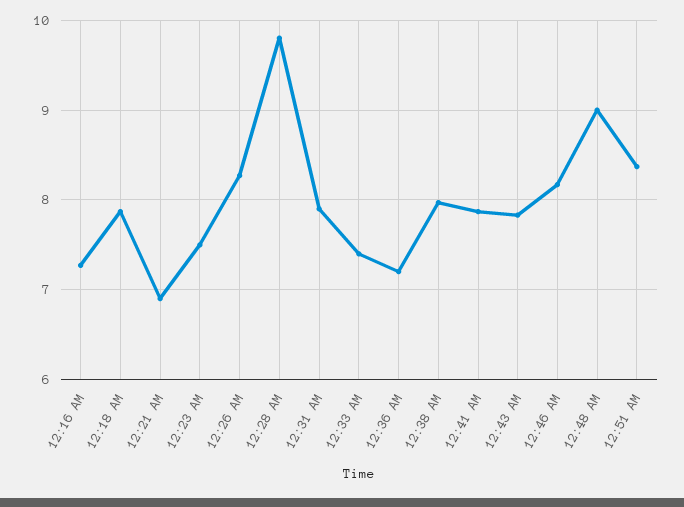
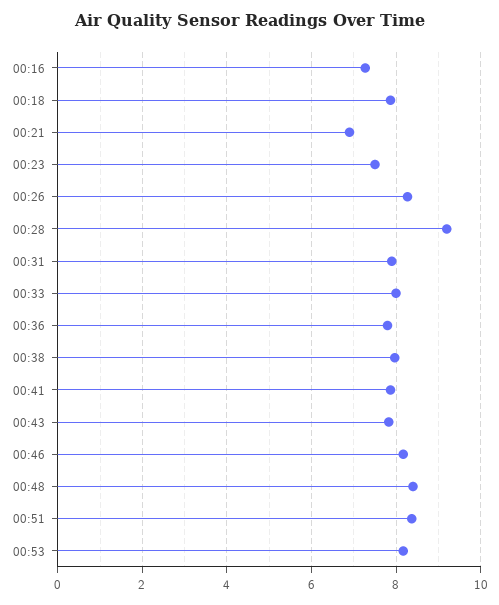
12:28 AM: 9.8 -> 9.2
12:33 AM: 7.4 -> 8
12:36 AM: 7.2 -> 7.8
12:48 AM: 9 -> 8.4
00:53: none -> 8.2

